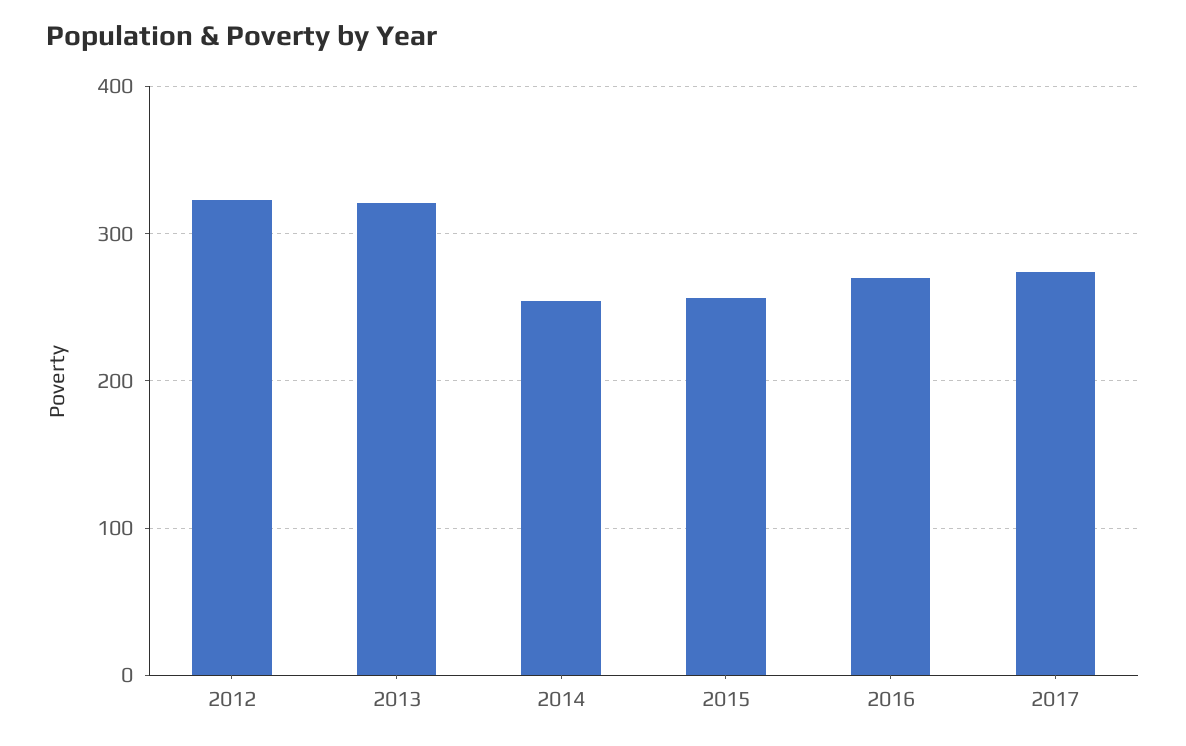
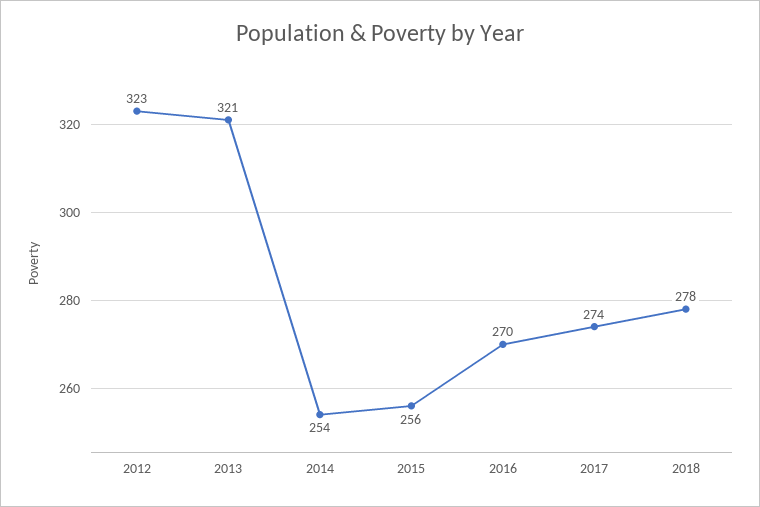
2018: none -> 278

